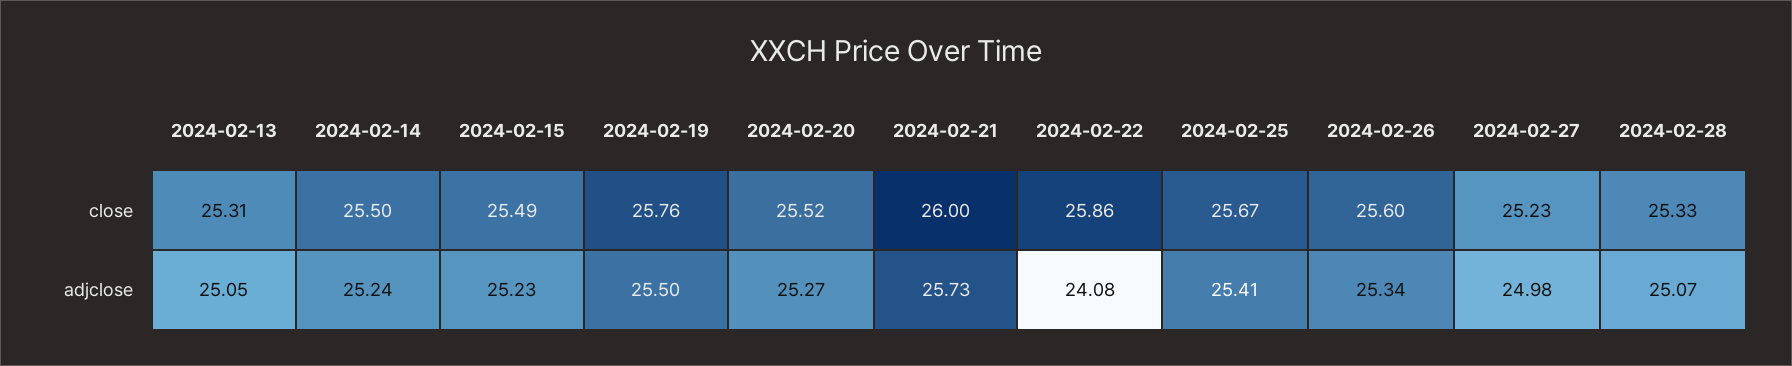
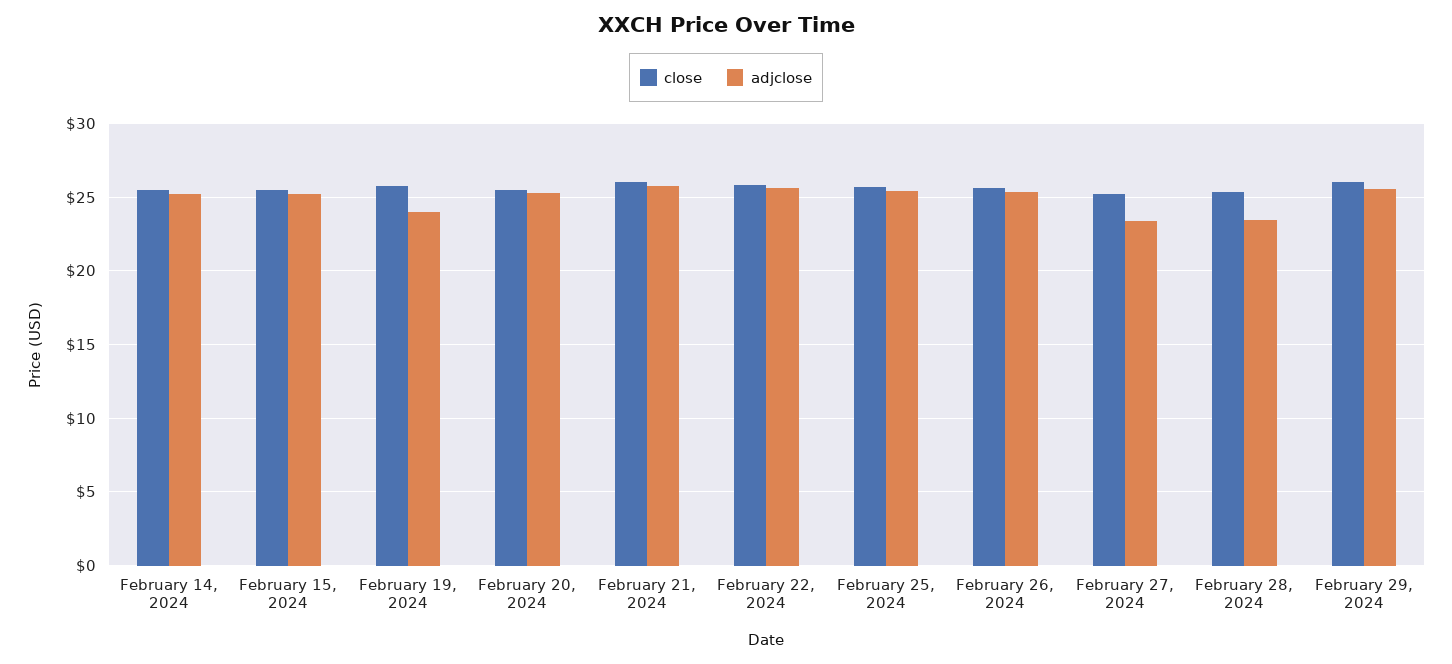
close, 2024-02-13: 25.31 -> none
adjclose, 2024-02-13: 25.05 -> none
adjclose, 2024-02-19: 25.5 -> 24
adjclose, 2024-02-22: 24.08 -> 25.5
adjclose, 2024-02-27: 24.98 -> 23.5
adjclose, 2024-02-28: 25.07 -> 23.5
close, February 29, 2024: none -> 26
adjclose, February 29, 2024: none -> 25.5

